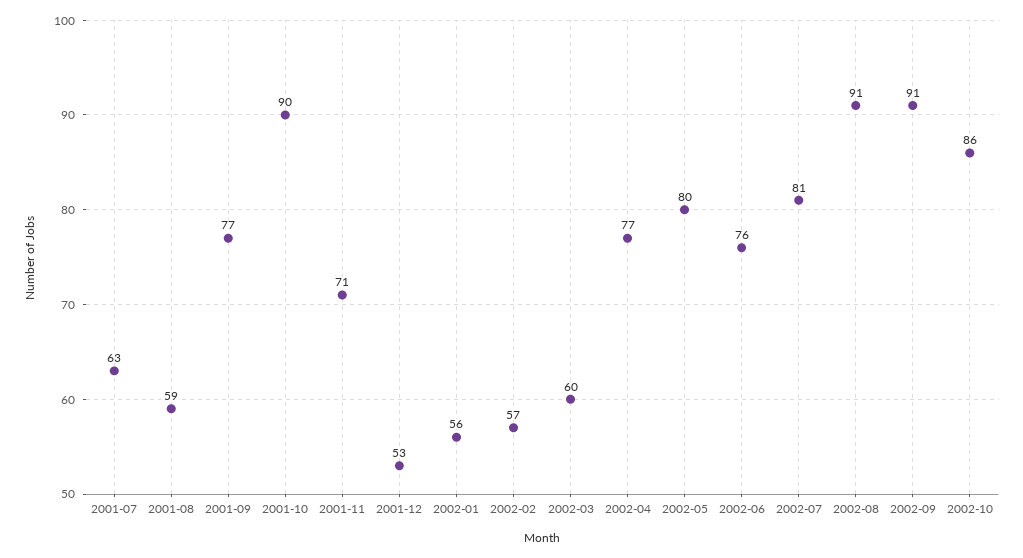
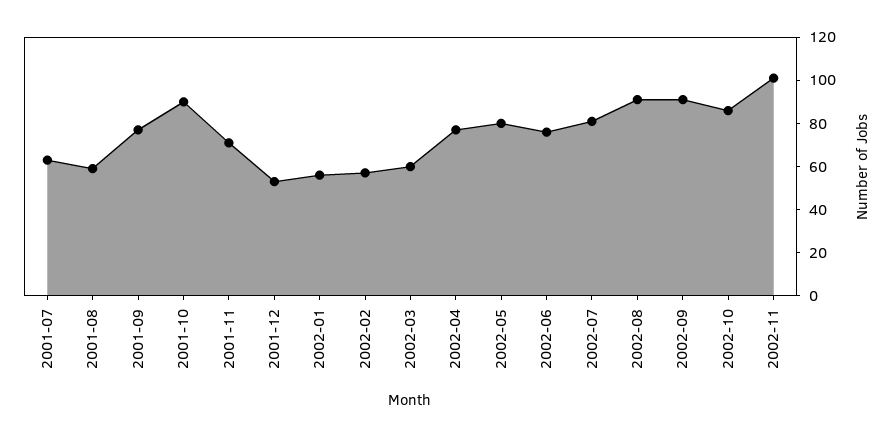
2002-11: none -> 100

